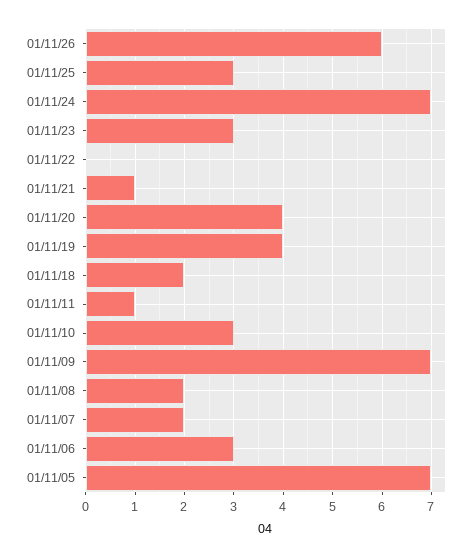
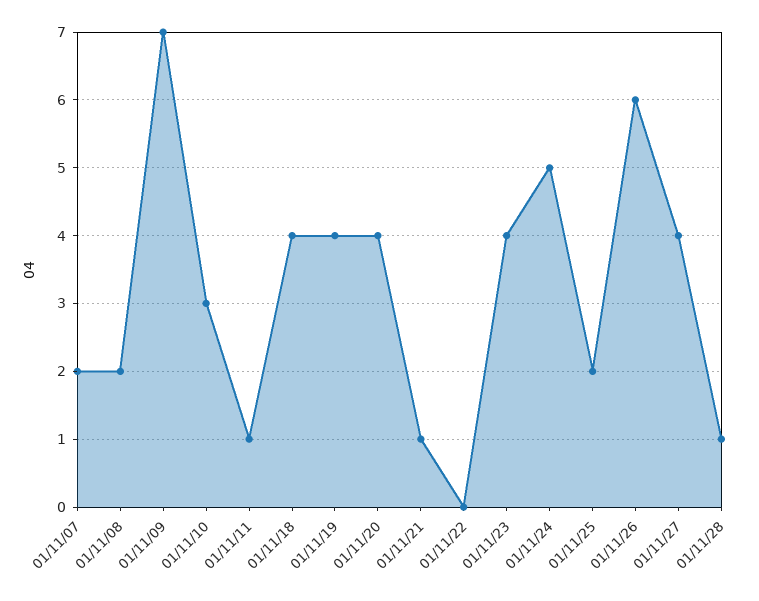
01/11/25: 3 -> 2
01/11/24: 7 -> 5
01/11/23: 3 -> 4
01/11/18: 2 -> 4
01/11/06: 3 -> none
01/11/05: 7 -> none
01/11/27: none -> 4
01/11/28: none -> 1

